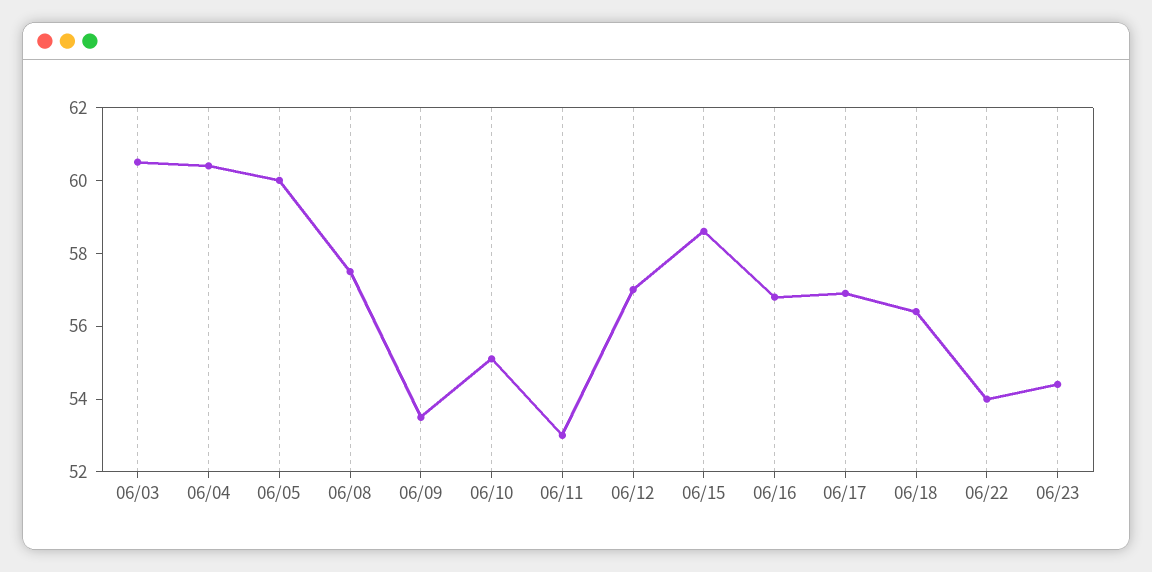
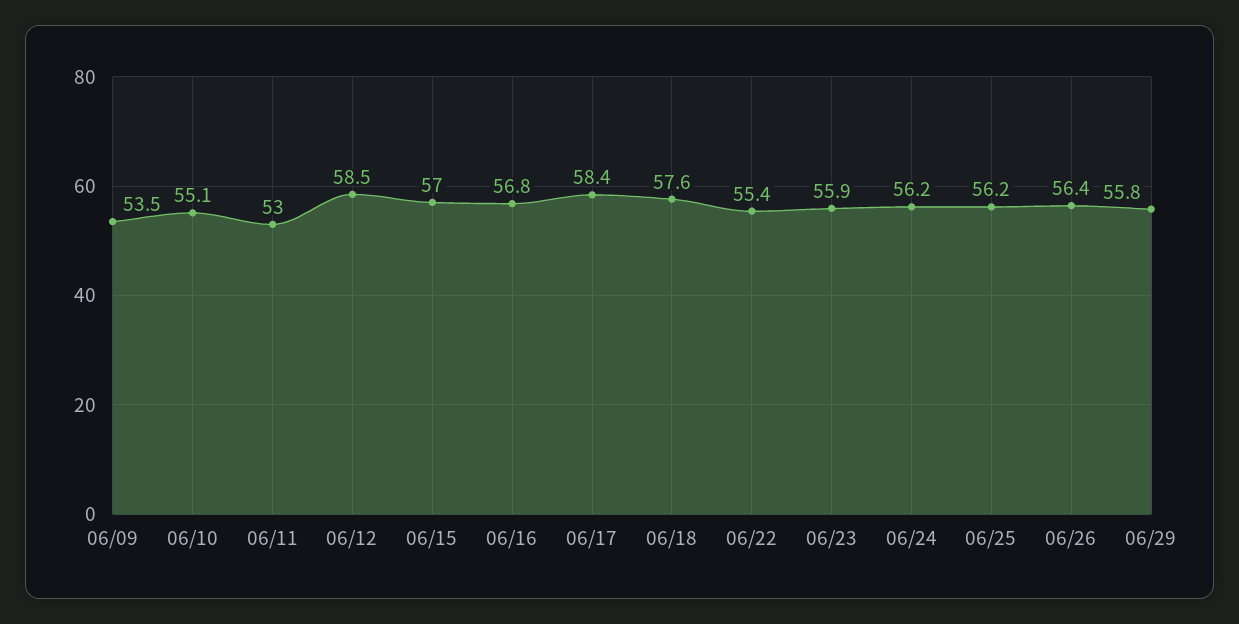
06/03: 60.5 -> none
06/04: 60.5 -> none
06/05: 60 -> none
06/08: 57.5 -> none
06/12: 57 -> 58.5
06/15: 58.5 -> 57
06/17: 57 -> 58.4
06/18: 56.5 -> 57.6
06/22: 54 -> 55.4
06/23: 54.5 -> 55.9
06/24: none -> 56.2
06/25: none -> 56.2
06/26: none -> 56.4
06/29: none -> 55.8

